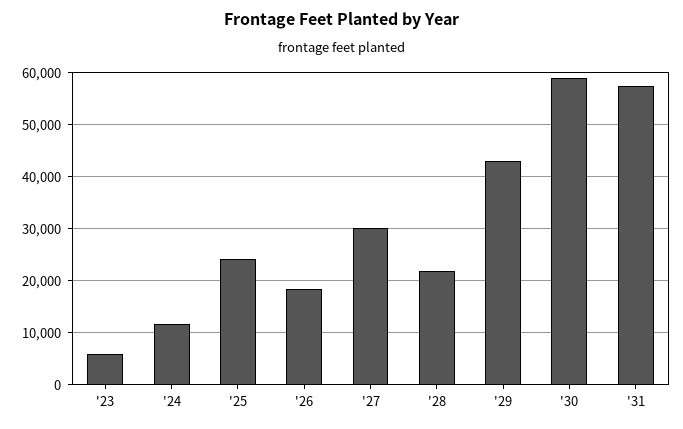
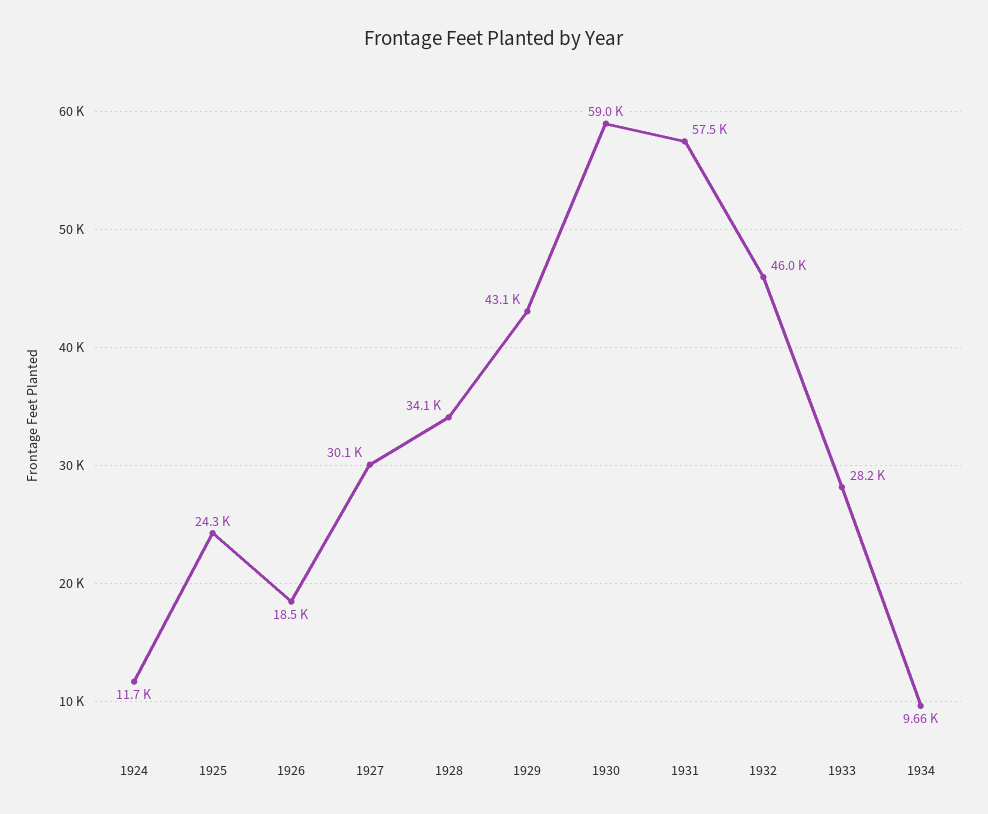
'23: 6000 -> none
'28: 22000 -> 34100
1932: none -> 46000
1933: none -> 28200
1934: none -> 9660

